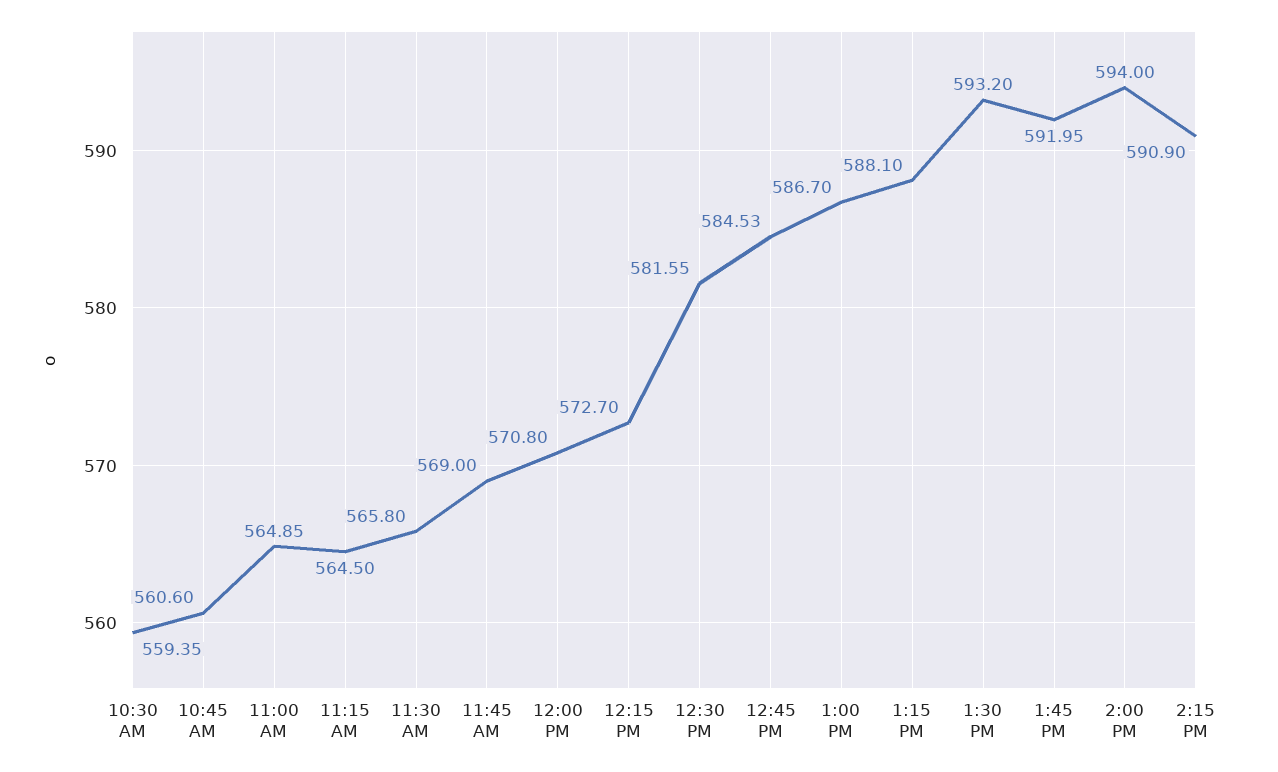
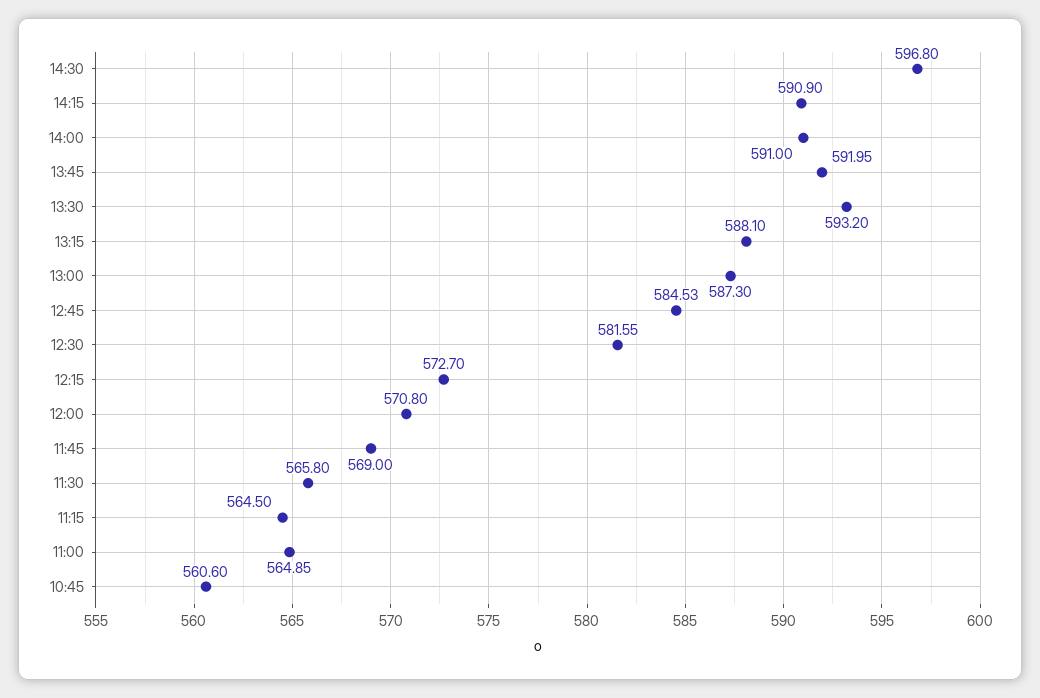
10:30 AM: 559.35 -> none
1:00 PM: 586.7 -> 587.3
2:00 PM: 594 -> 591
14:30: none -> 596.8

